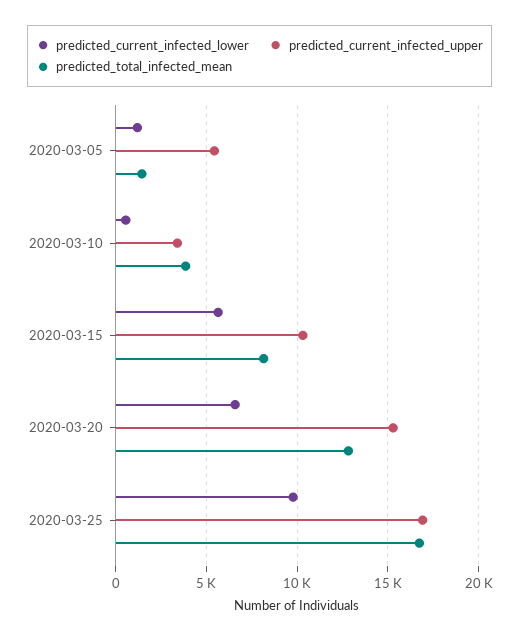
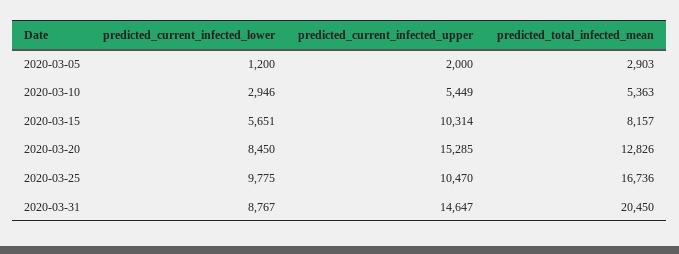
predicted_current_infected_upper, 2020-03-05: 5500 -> 2000
predicted_total_infected_mean, 2020-03-05: 1500 -> 2903
predicted_current_infected_lower, 2020-03-10: 500 -> 2946
predicted_current_infected_upper, 2020-03-10: 3500 -> 5449
predicted_total_infected_mean, 2020-03-10: 4000 -> 5363
predicted_current_infected_lower, 2020-03-20: 6500 -> 8450
predicted_current_infected_upper, 2020-03-25: 17000 -> 10470
predicted_current_infected_lower, 2020-03-31: none -> 8767
predicted_current_infected_upper, 2020-03-31: none -> 14647
predicted_total_infected_mean, 2020-03-31: none -> 20450

